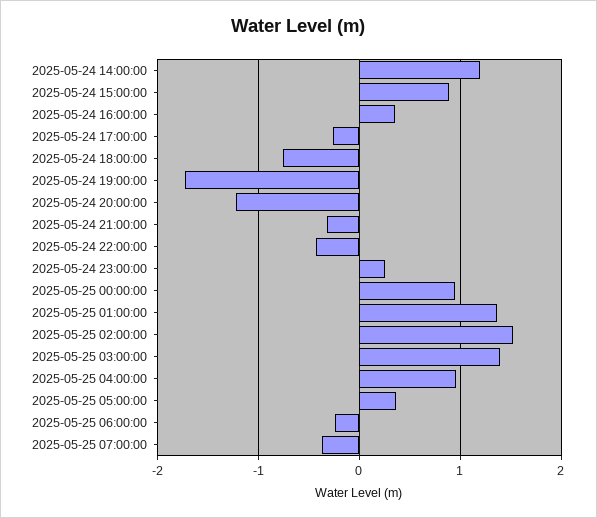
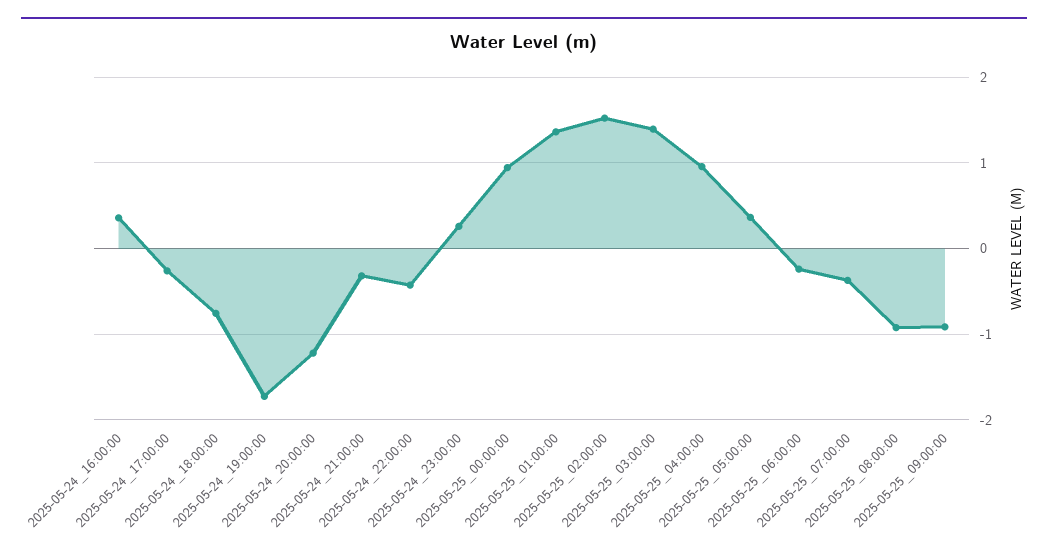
2025-05-24 14:00:00: 1.2 -> none
2025-05-24 15:00:00: 0.9 -> none
2025-05-25_08:00:00: none -> -0.9
2025-05-25_09:00:00: none -> -0.9

